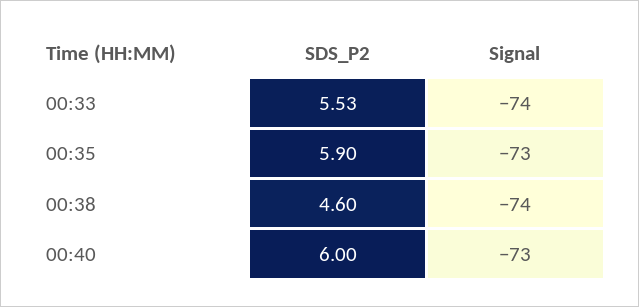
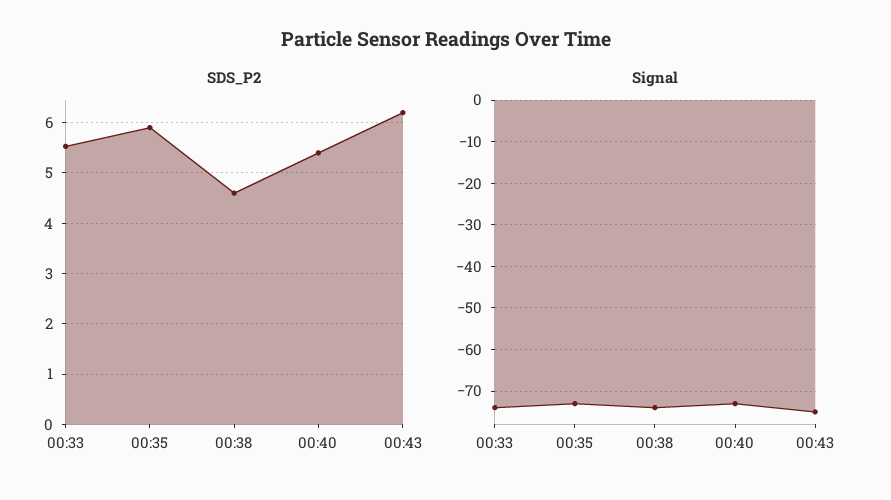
SDS_P2, 00:40: 6 -> 5.4
SDS_P2, 00:43: none -> 6.2
Signal, 00:43: none -> -75

